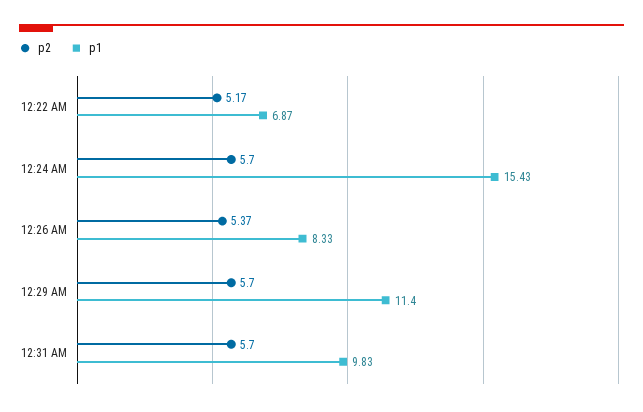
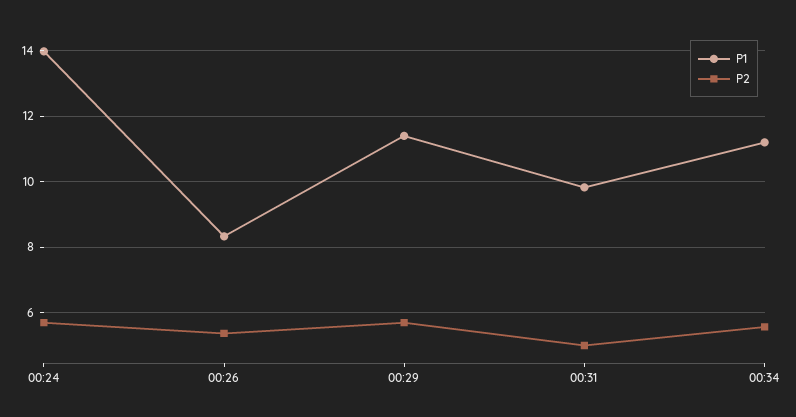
p2, 12:22 AM: 5.17 -> none
p1, 12:22 AM: 6.87 -> none
p1, 12:24 AM: 15.43 -> 14
p2, 12:31 AM: 5.7 -> 5
p1, 00:34: none -> 11.2
p2, 00:34: none -> 5.6

